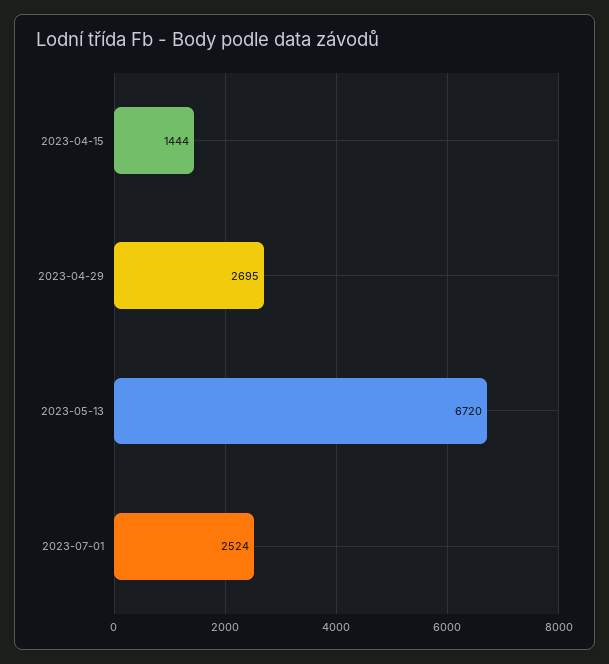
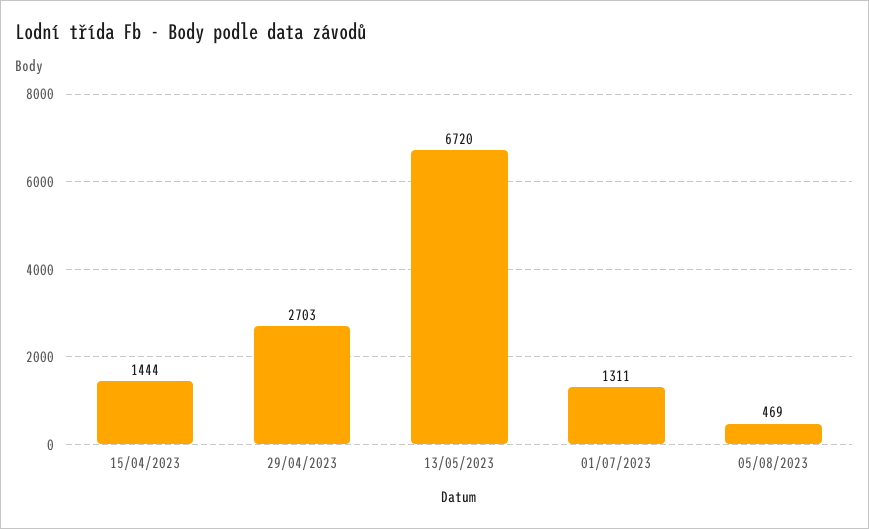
2023-04-29: 2695 -> 2703
2023-07-01: 2524 -> 1311
05/08/2023: none -> 469

